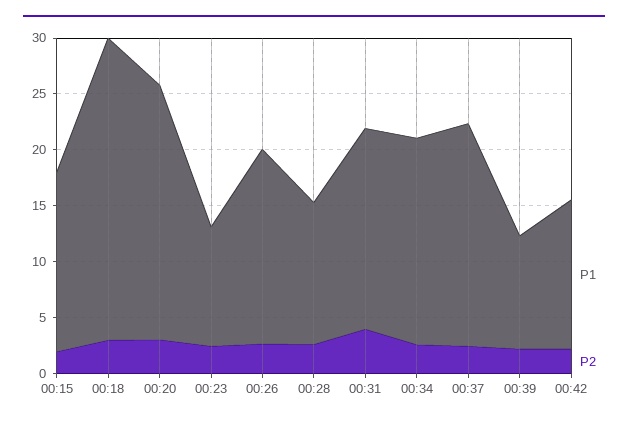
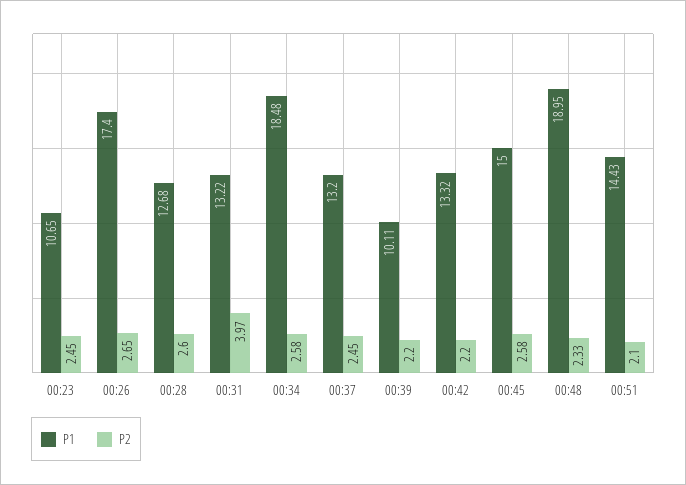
P1, 00:15: 16 -> none
P2, 00:15: 2 -> none
P1, 00:18: 27 -> none
P2, 00:18: 3 -> none
P1, 00:20: 23 -> none
P2, 00:20: 3 -> none
P1, 00:31: 18 -> 13.22
P1, 00:37: 20 -> 13.2
P1, 00:45: none -> 15
P2, 00:45: none -> 2.58
P1, 00:48: none -> 18.95
P2, 00:48: none -> 2.33
P1, 00:51: none -> 14.43
P2, 00:51: none -> 2.1

